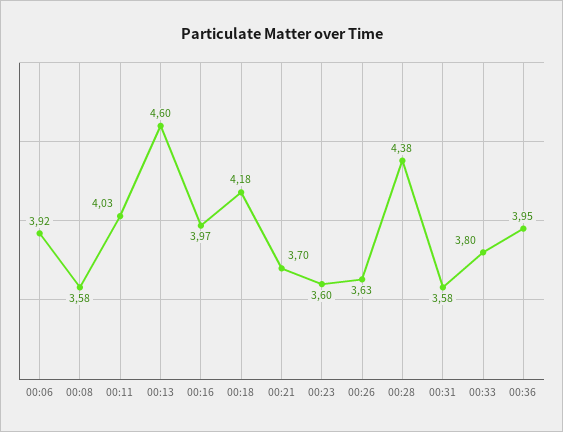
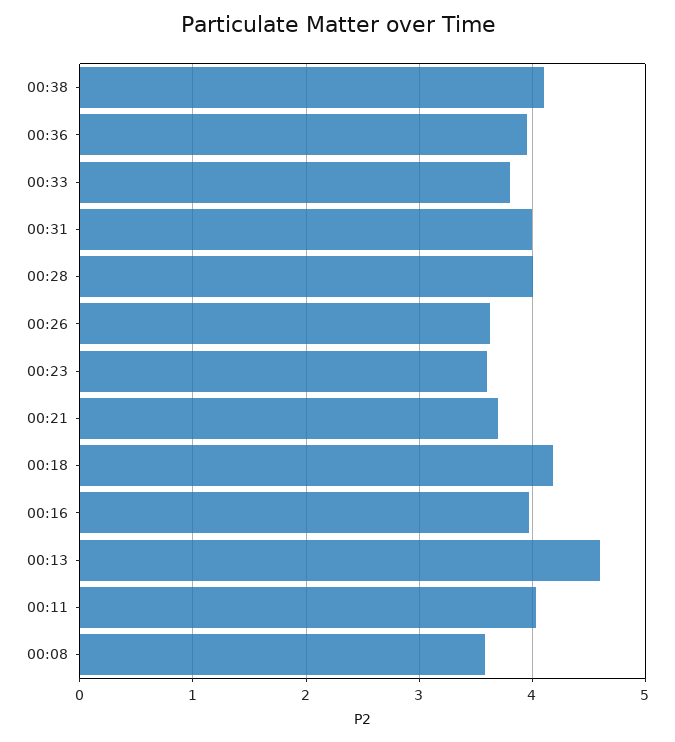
00:06: 3.92 -> none
00:28: 4.38 -> 4
00:31: 3.58 -> 4
00:38: none -> 4.1

